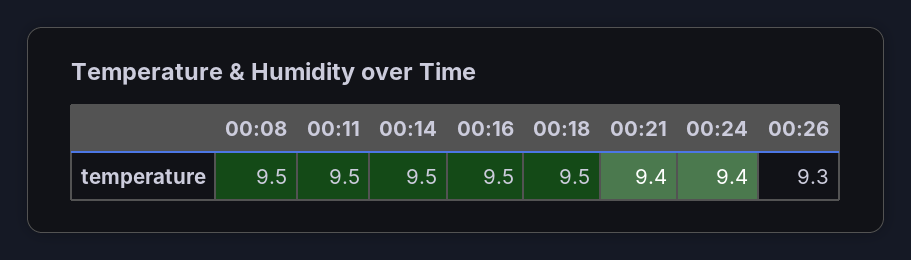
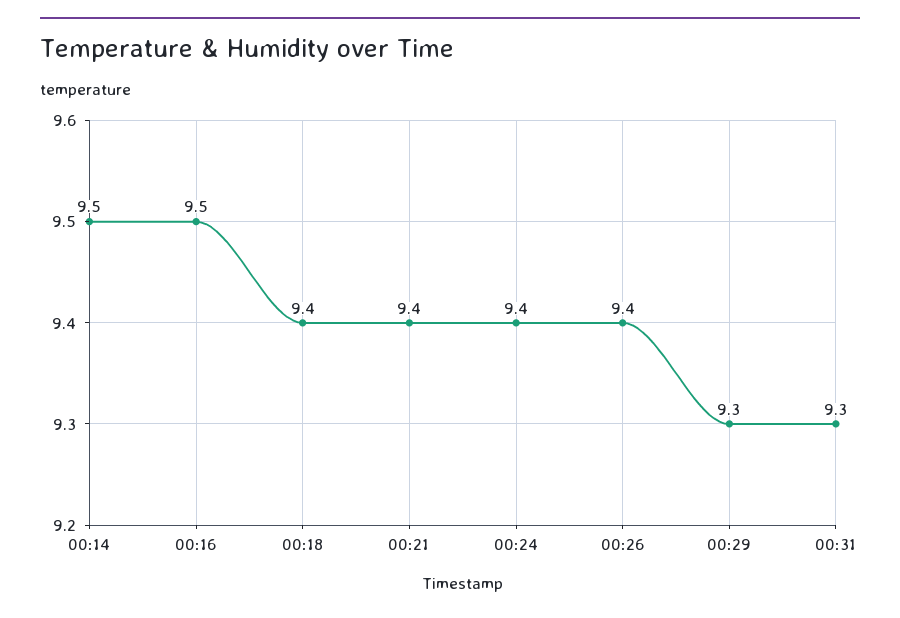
00:08: 9.5 -> none
00:11: 9.5 -> none
00:18: 9.5 -> 9.4
00:26: 9.3 -> 9.4
00:29: none -> 9.3
00:31: none -> 9.3

